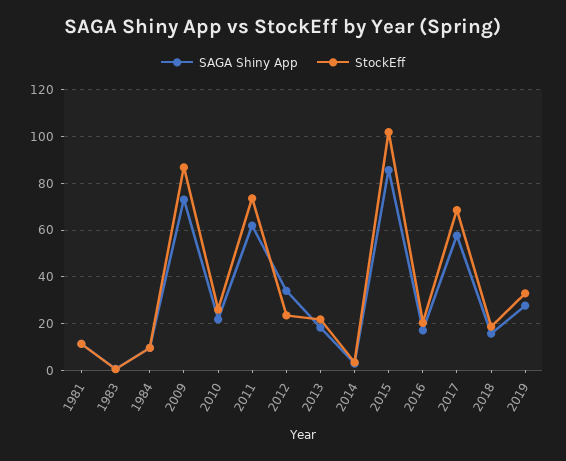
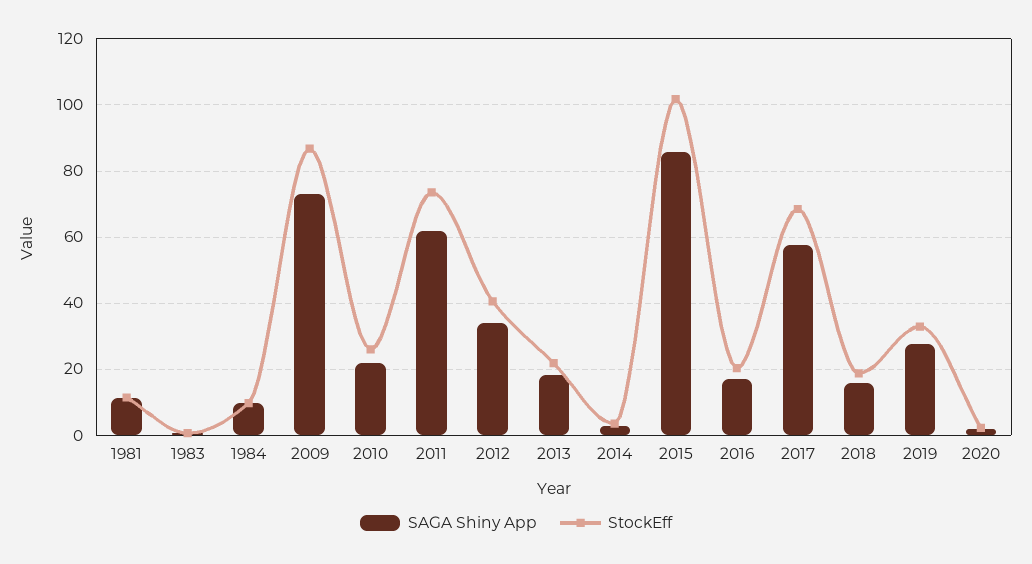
StockEff, 2012: 25 -> 40
SAGA Shiny App, 2020: none -> 2
StockEff, 2020: none -> 2

